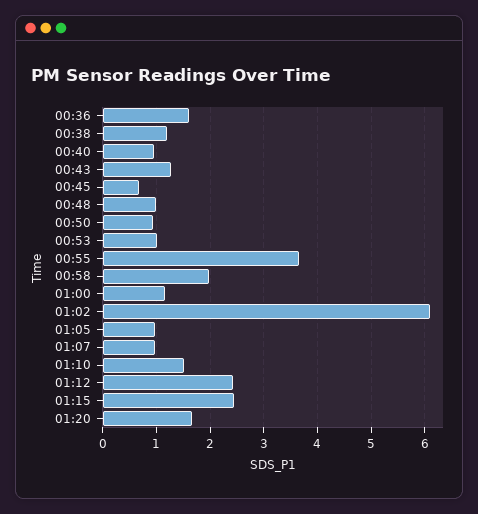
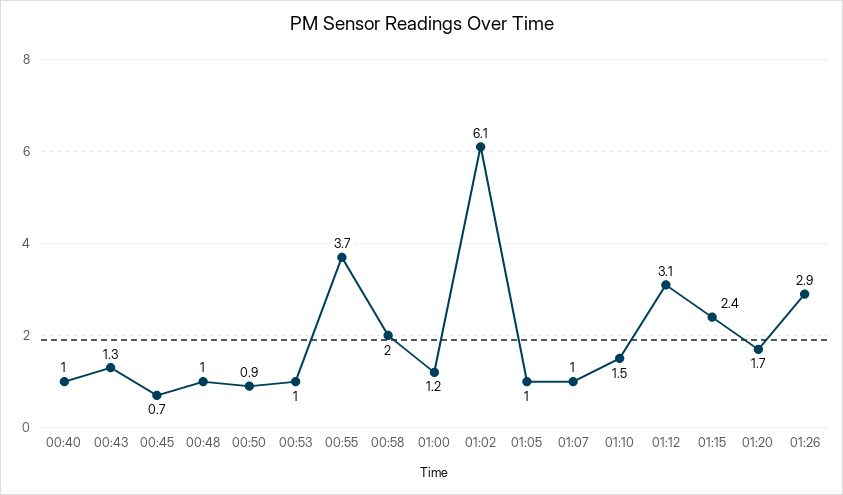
00:36: 1.6 -> none
00:38: 1.2 -> none
01:12: 2.4 -> 3.1
01:26: none -> 2.9

